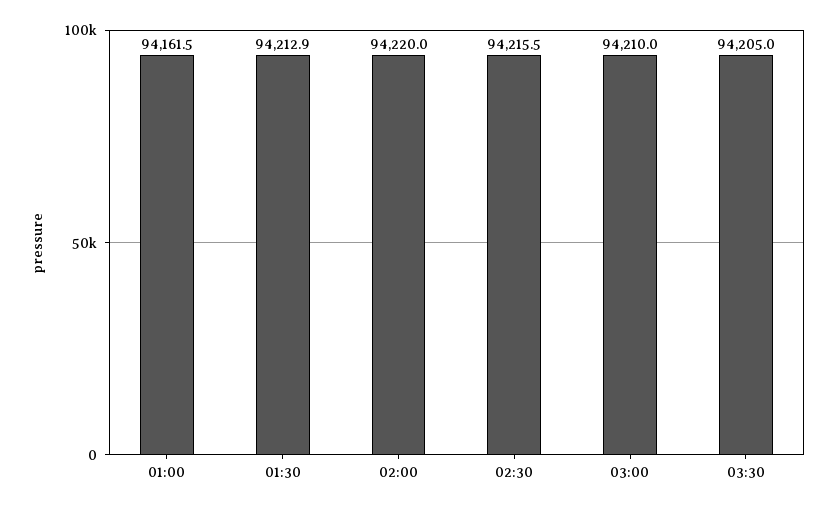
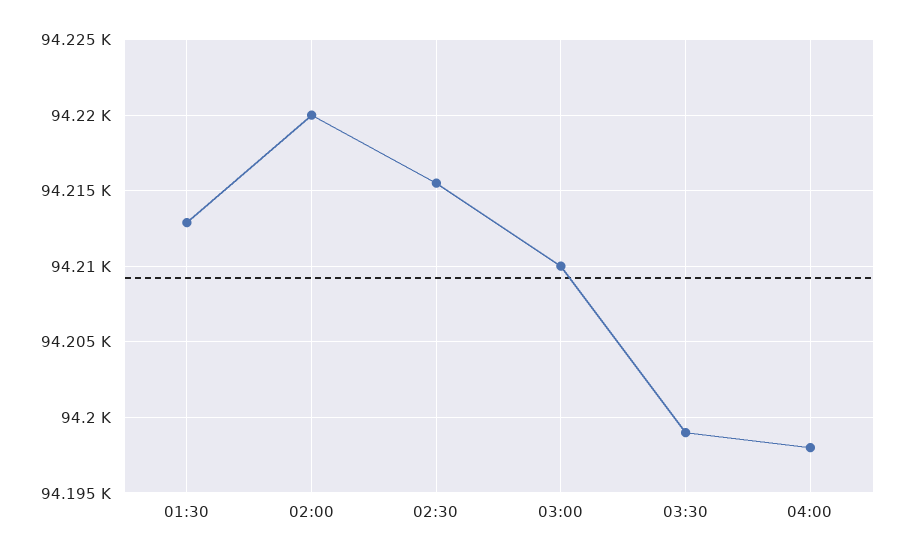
01:00: 94161.5 -> none
03:30: 94205 -> 94199
04:00: none -> 94198

